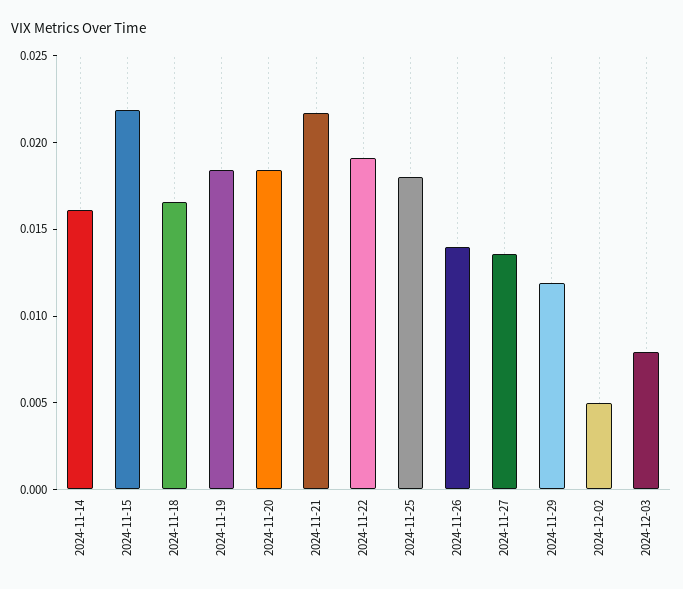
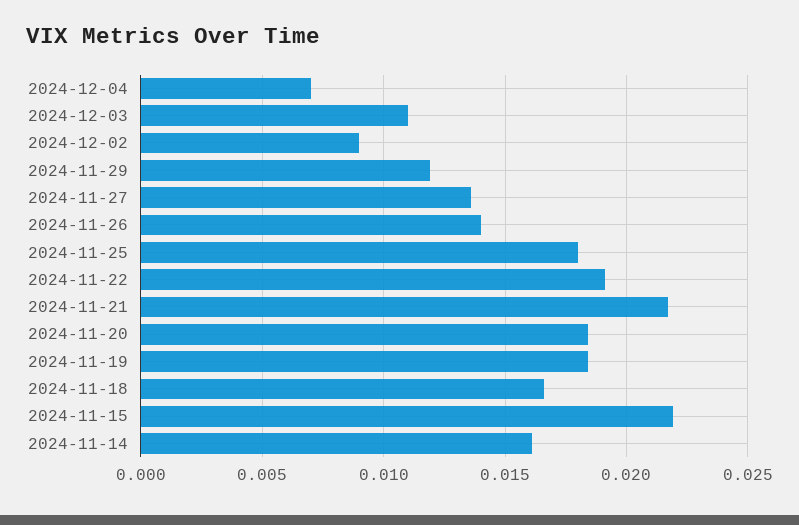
2024-12-02: 0.005 -> 0.009
2024-12-03: 0.008 -> 0.011
2024-12-04: none -> 0.007

